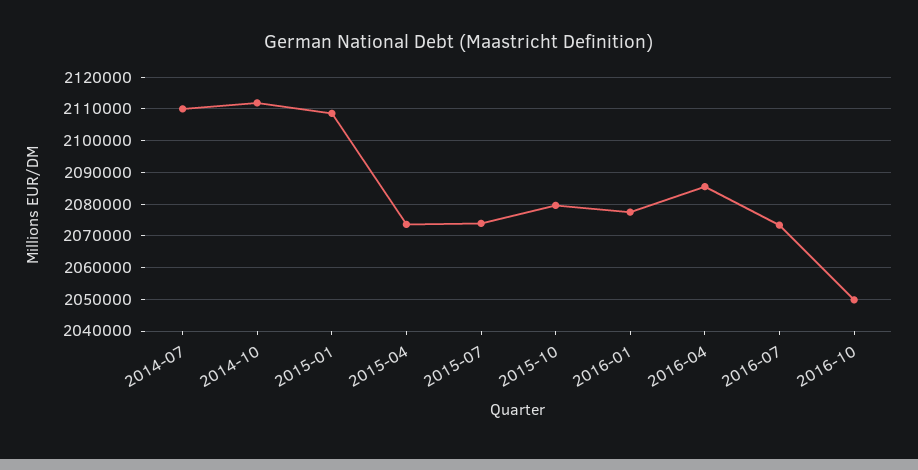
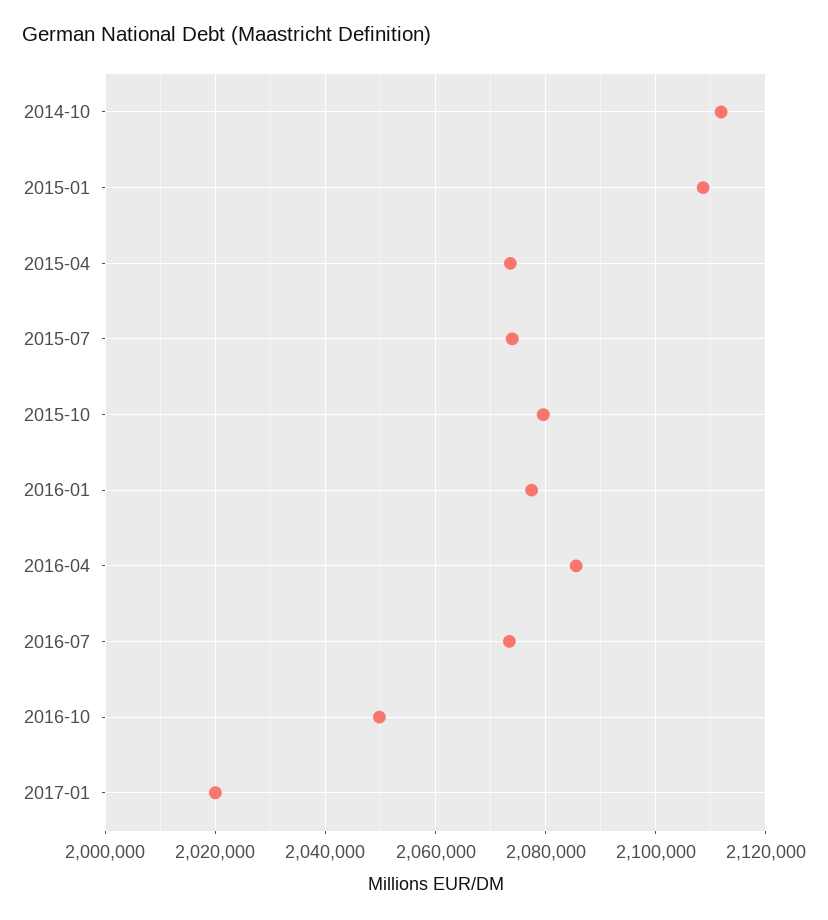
2014-07: 2110000 -> none
2017-01: none -> 2020000

